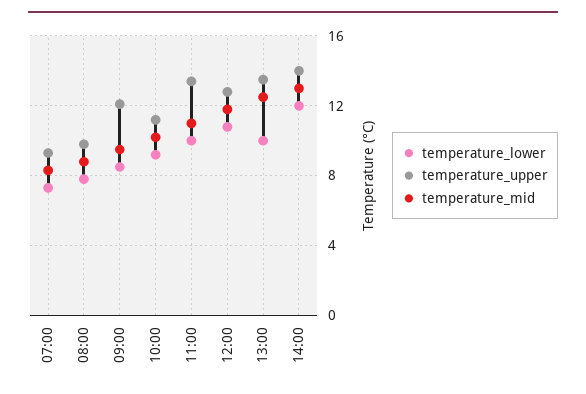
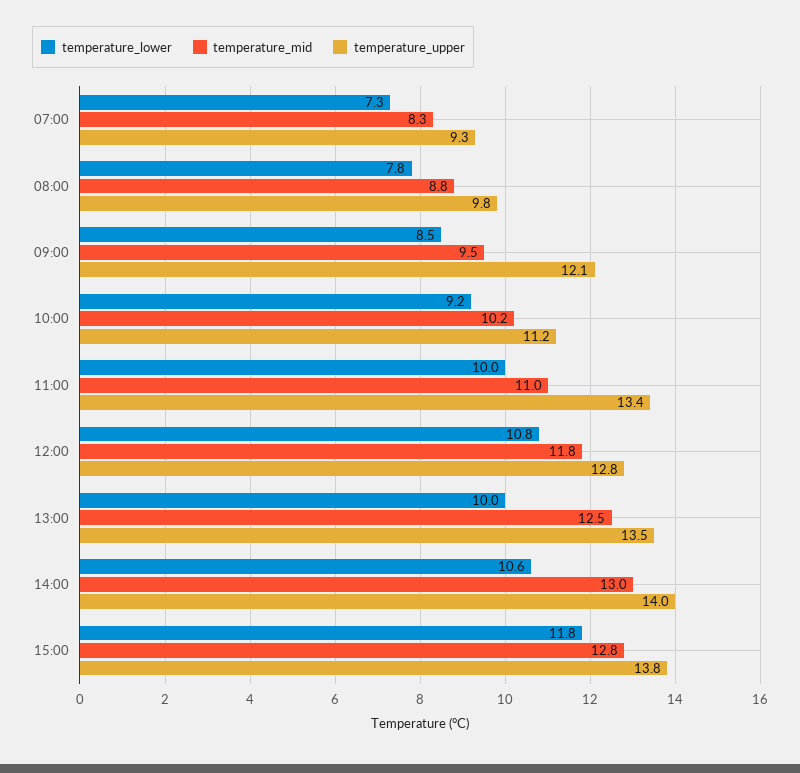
temperature_lower, 14:00: 12 -> 10.6
temperature_lower, 15:00: none -> 11.8
temperature_mid, 15:00: none -> 12.8
temperature_upper, 15:00: none -> 13.8

